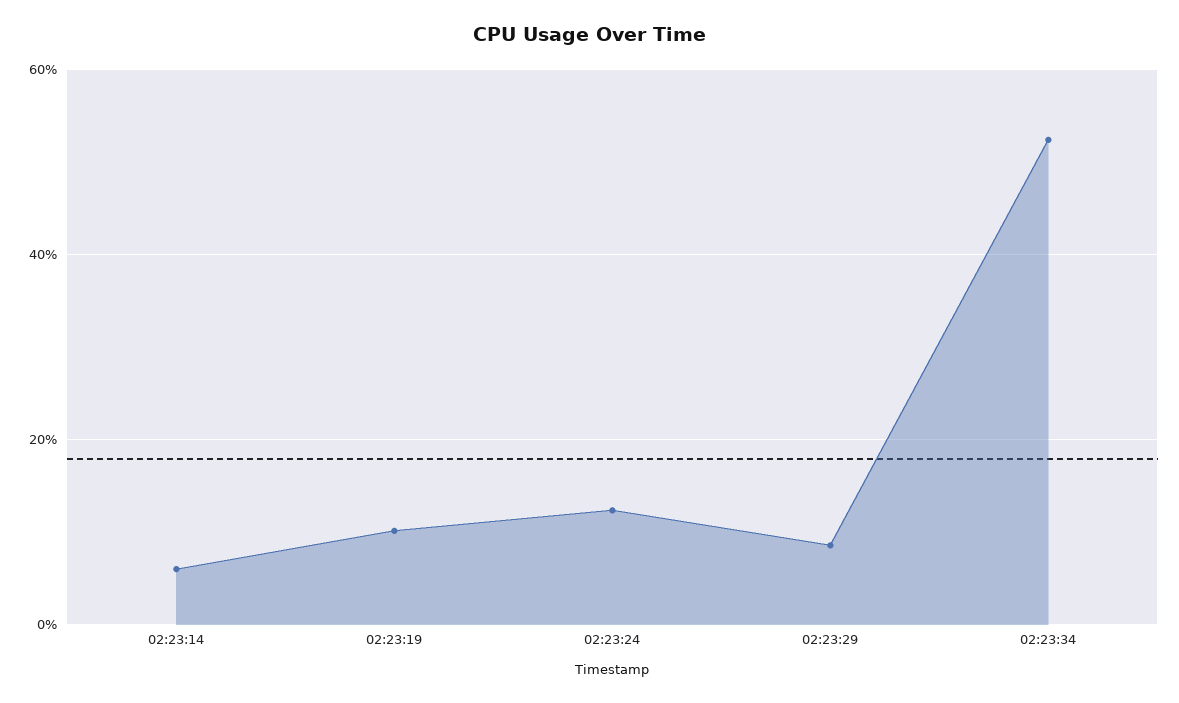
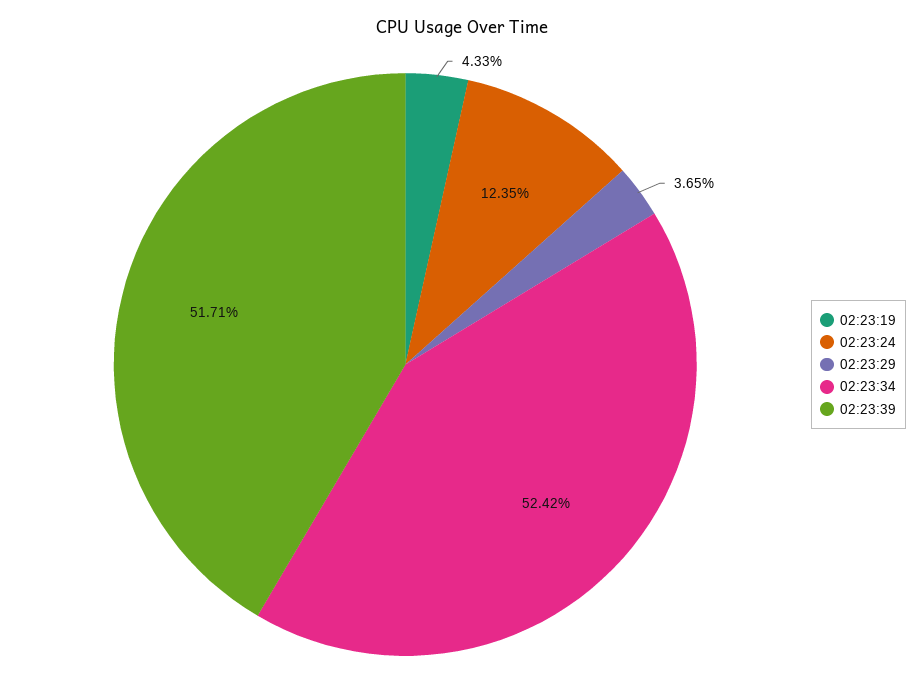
02:23:14: 6 -> none
02:23:19: 10 -> 4.33
02:23:29: 8 -> 3.65
02:23:39: none -> 51.71

